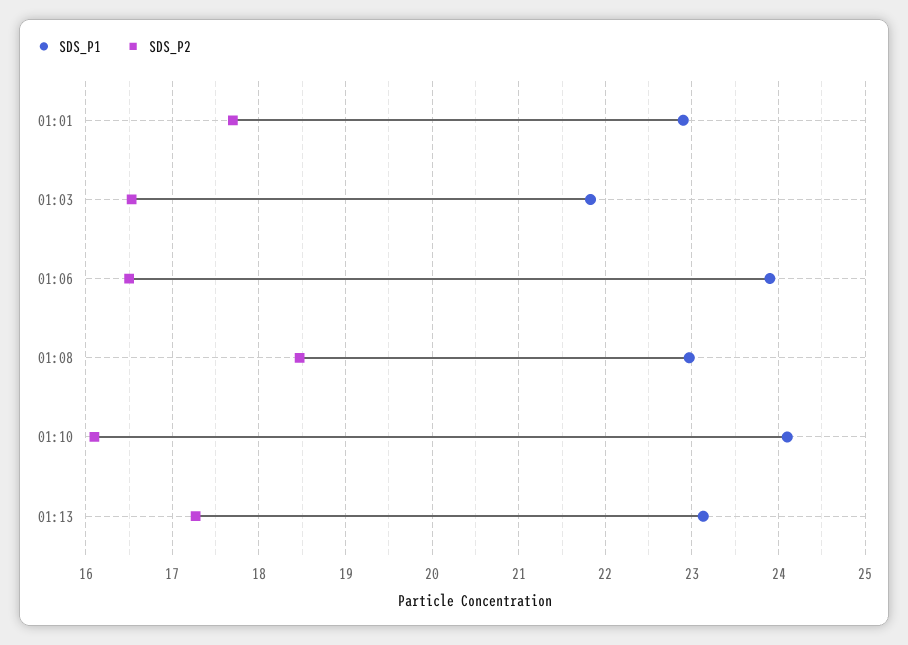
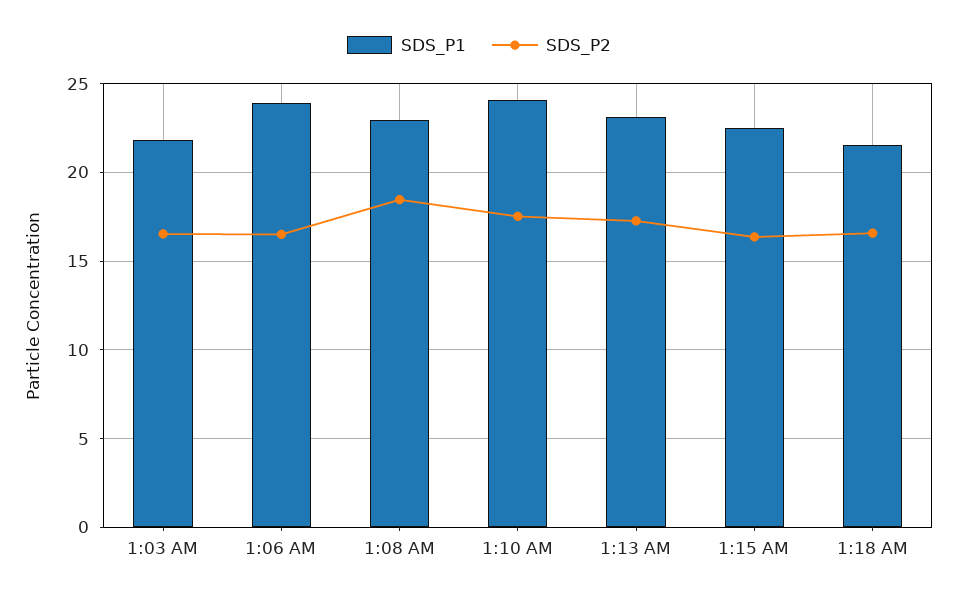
SDS_P1, 01:01: 22.9 -> none
SDS_P2, 01:01: 17.7 -> none
SDS_P2, 01:10: 16.1 -> 17.5
SDS_P1, 1:15 AM: none -> 22.5
SDS_P2, 1:15 AM: none -> 16.5
SDS_P1, 1:18 AM: none -> 21.5
SDS_P2, 1:18 AM: none -> 16.5

